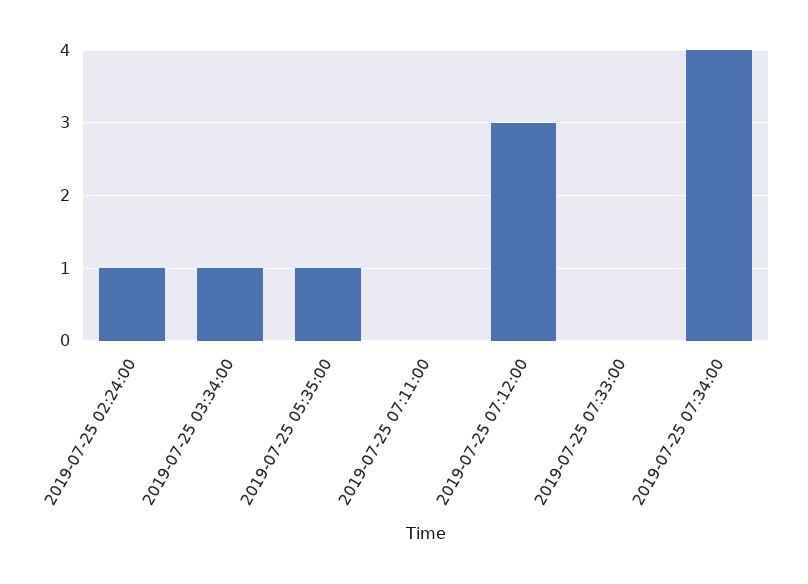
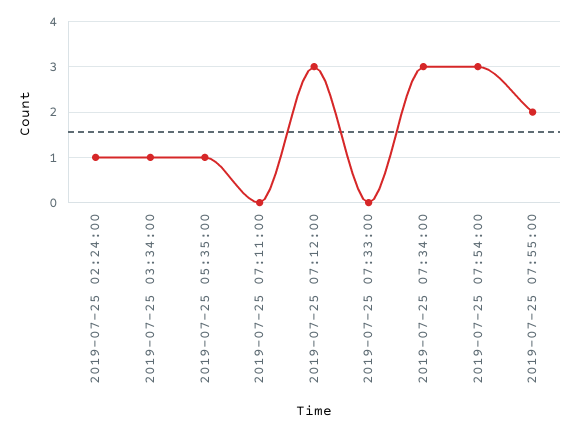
2019-07-25 07:34:00: 4 -> 3
2019-07-25 07:54:00: none -> 3
2019-07-25 07:55:00: none -> 2

